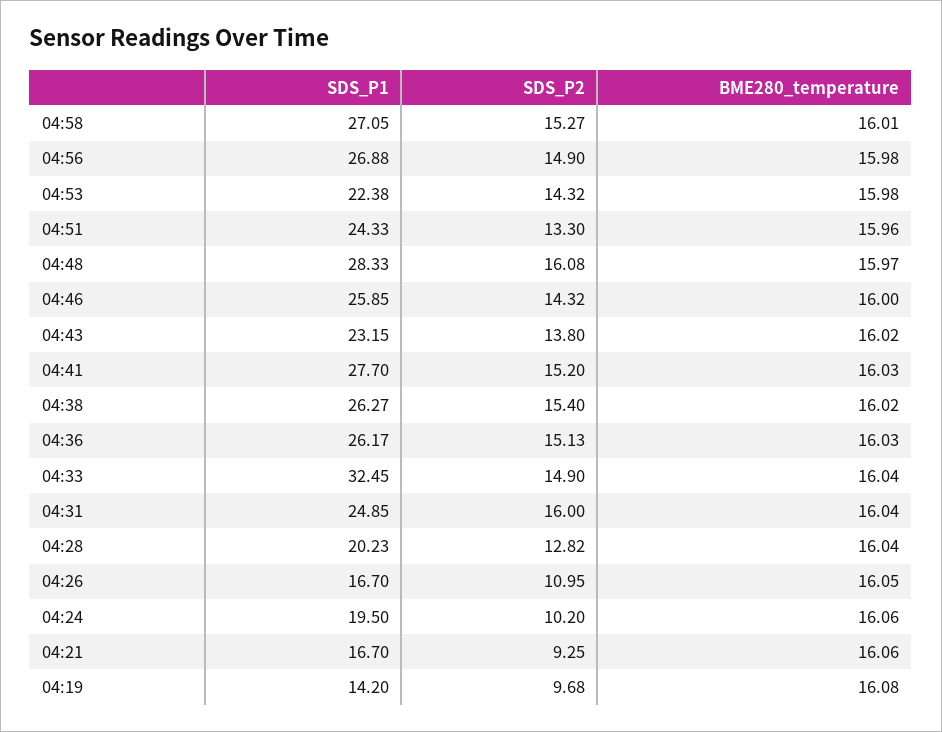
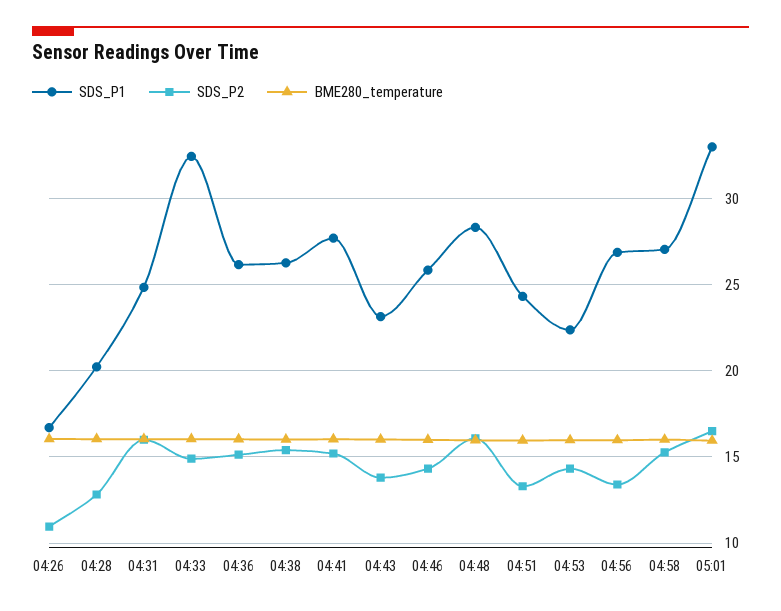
SDS_P2, 04:56: 14.9 -> 13.5
SDS_P1, 04:24: 19.5 -> none
SDS_P2, 04:24: 10.2 -> none
BME280_temperature, 04:24: 16.06 -> none
SDS_P1, 04:21: 16.7 -> none
SDS_P2, 04:21: 9.25 -> none
BME280_temperature, 04:21: 16.06 -> none
SDS_P1, 04:19: 14.2 -> none
SDS_P2, 04:19: 9.68 -> none
BME280_temperature, 04:19: 16.08 -> none
SDS_P1, 05:01: none -> 33
SDS_P2, 05:01: none -> 16.5
BME280_temperature, 05:01: none -> 16

